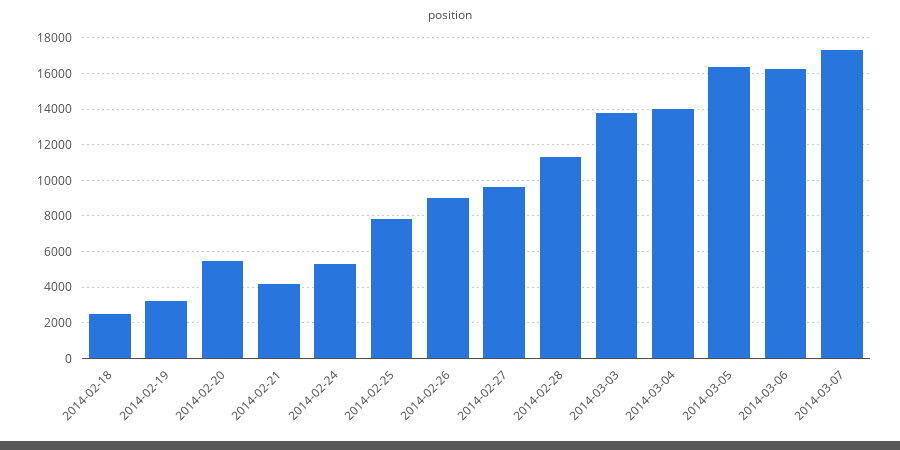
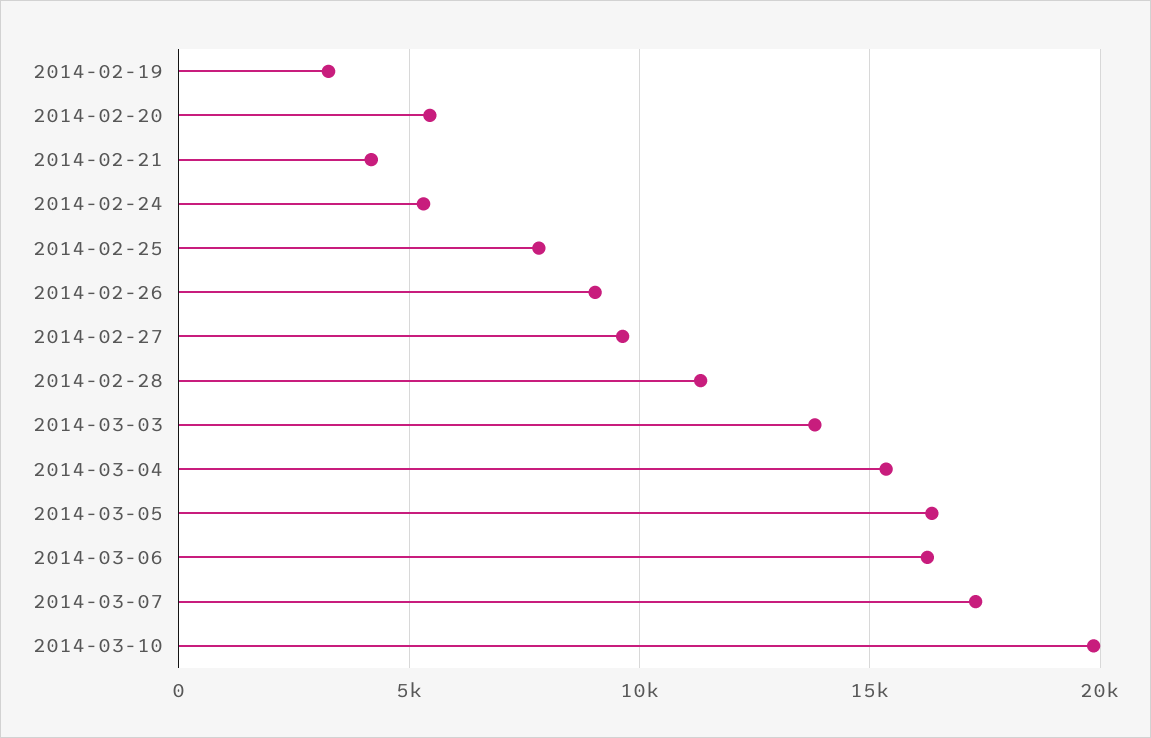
2014-02-18: 2500 -> none
2014-03-04: 14000 -> 15500
2014-03-10: none -> 20000

